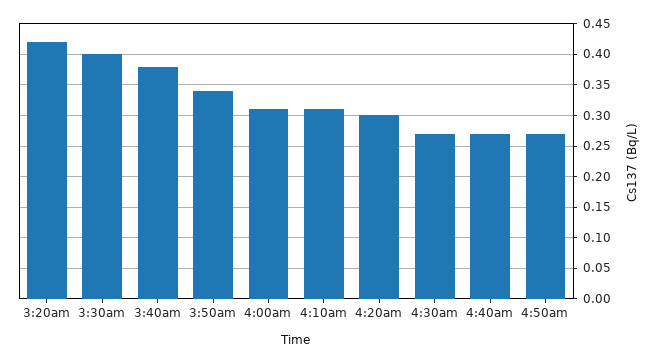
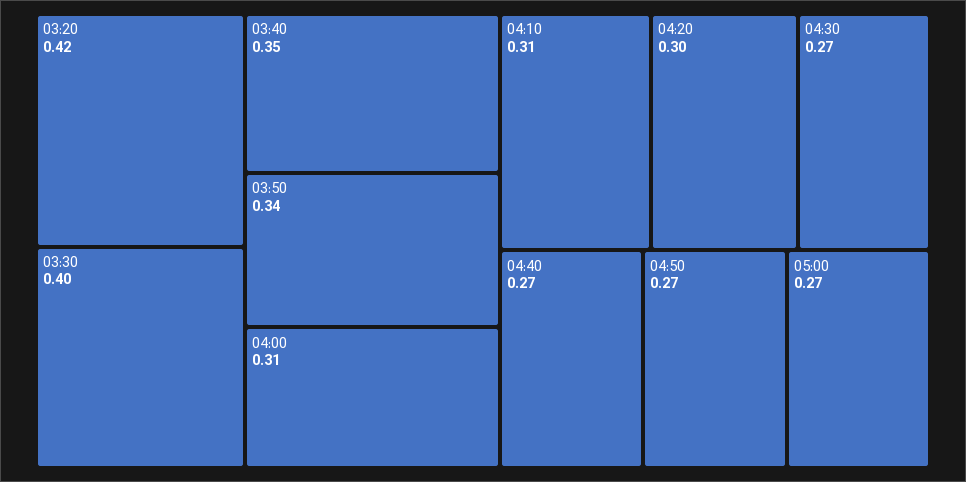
3:40am: 0.38 -> 0.35
05:00: none -> 0.27

